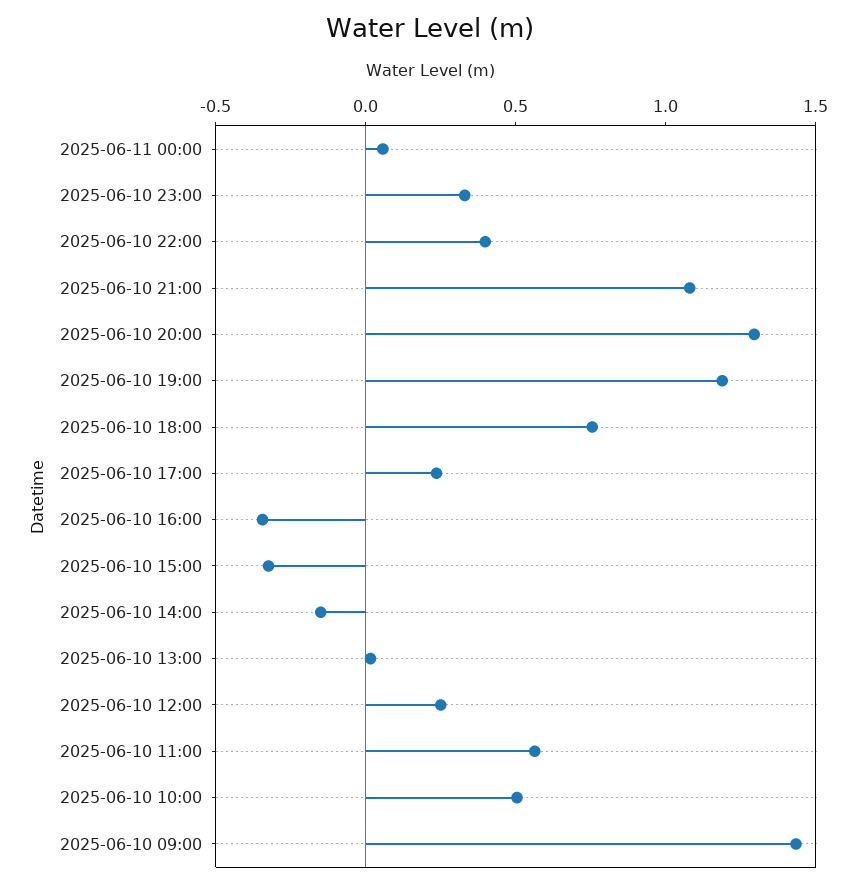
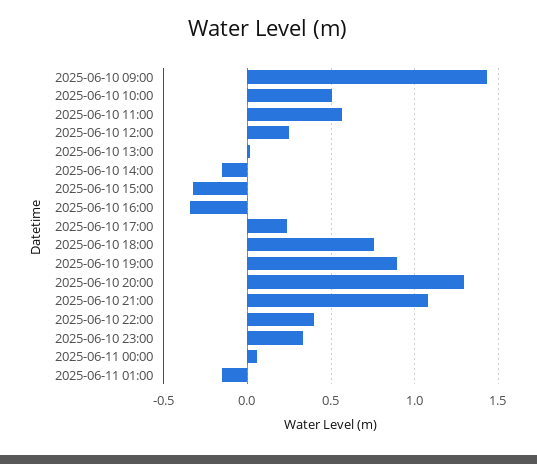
2025-06-10 19:00: 1.2 -> 0.9
2025-06-11 01:00: none -> -0.15

